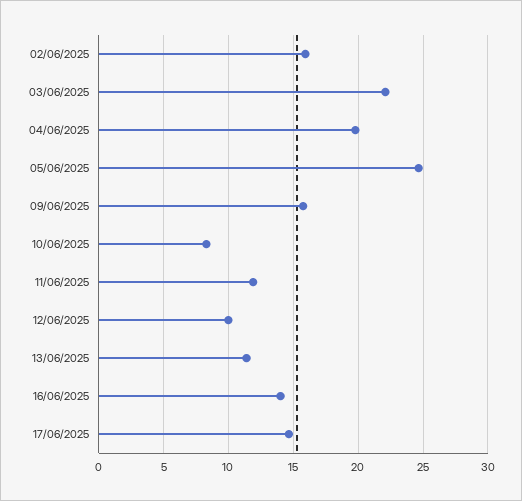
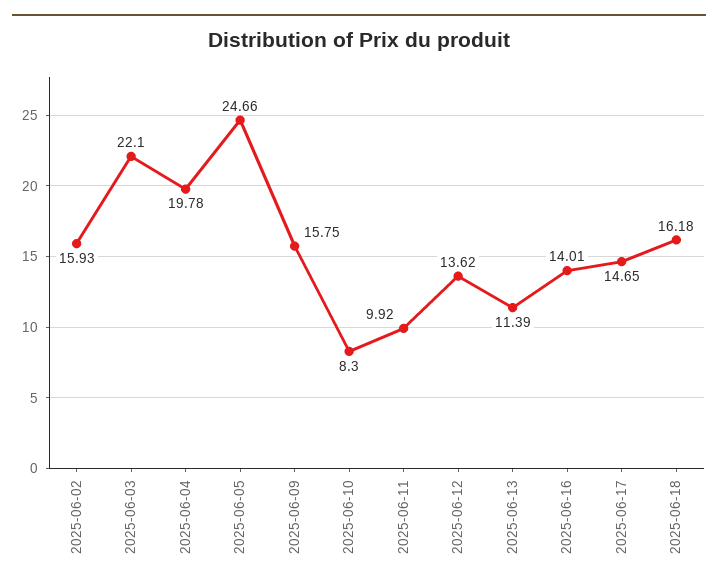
11/06/2025: 12 -> 9.92
12/06/2025: 10 -> 13.62
2025-06-18: none -> 16.18

